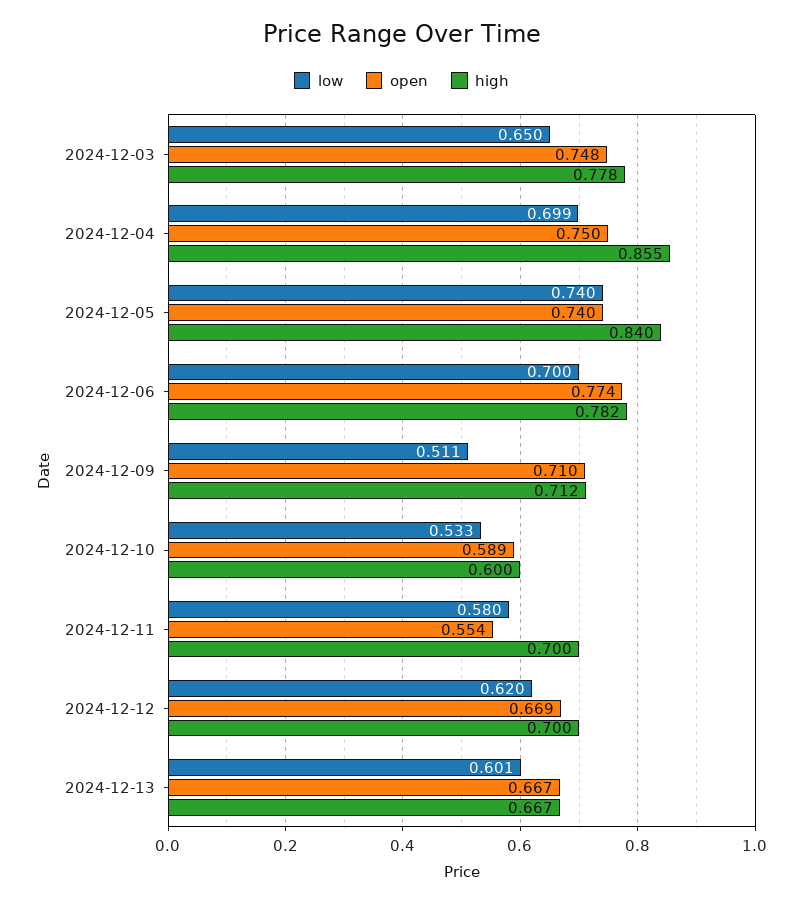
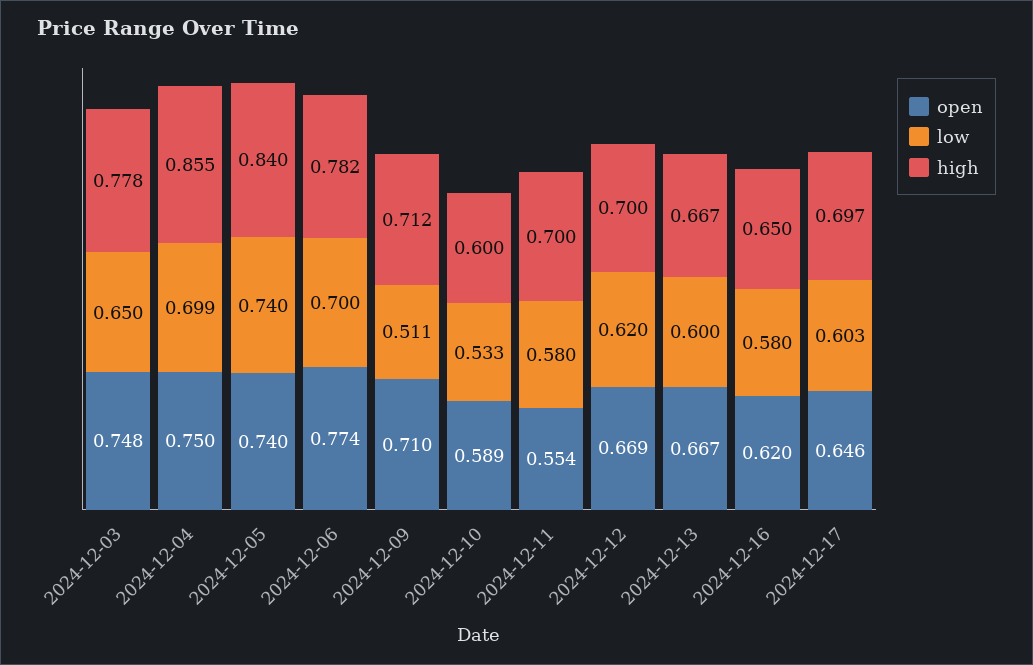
low, 2024-12-13: 0.601 -> 0.6
open, 2024-12-16: none -> 0.62
low, 2024-12-16: none -> 0.58
high, 2024-12-16: none -> 0.65
open, 2024-12-17: none -> 0.646
low, 2024-12-17: none -> 0.603
high, 2024-12-17: none -> 0.697

